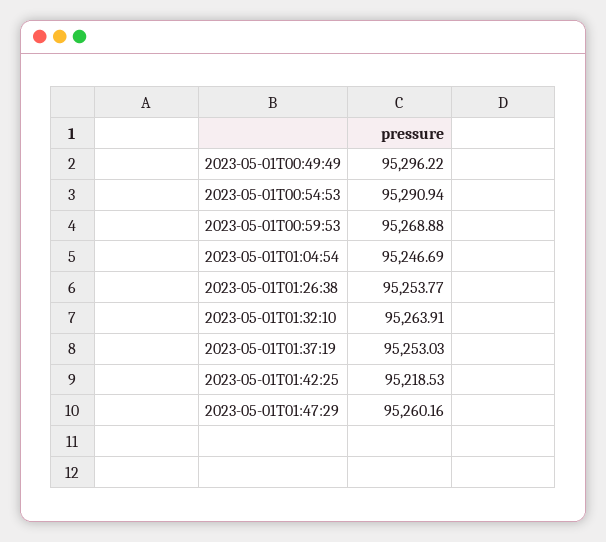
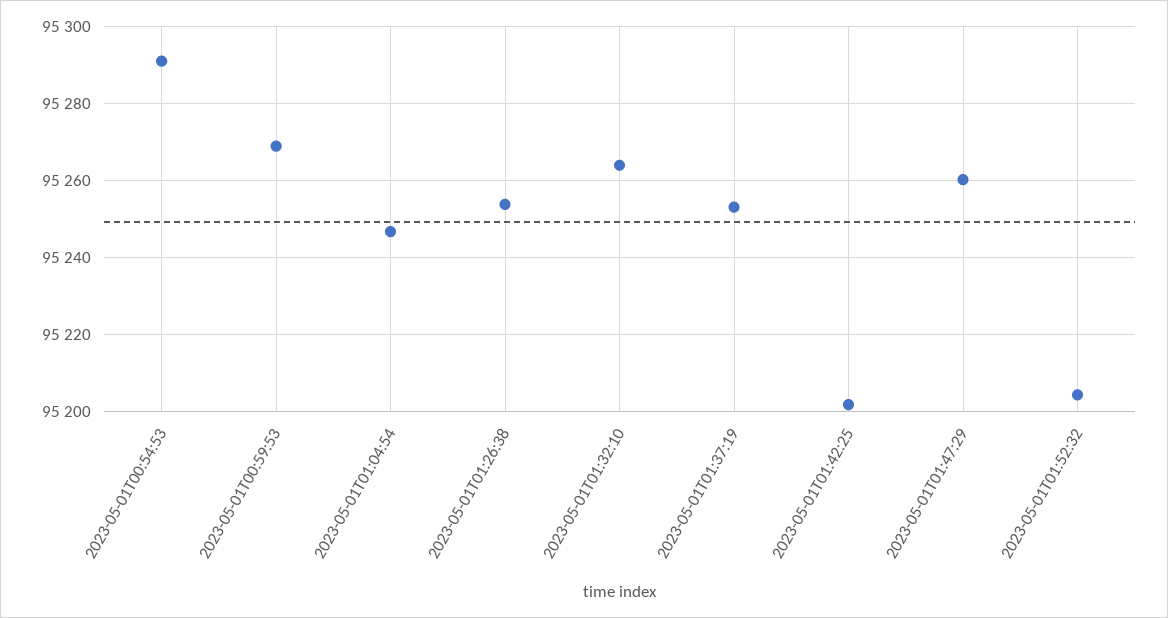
2023-05-01T00:49:49: 95296.22 -> none
2023-05-01T01:42:25: 95218.53 -> 95202
2023-05-01T01:52:32: none -> 95204

